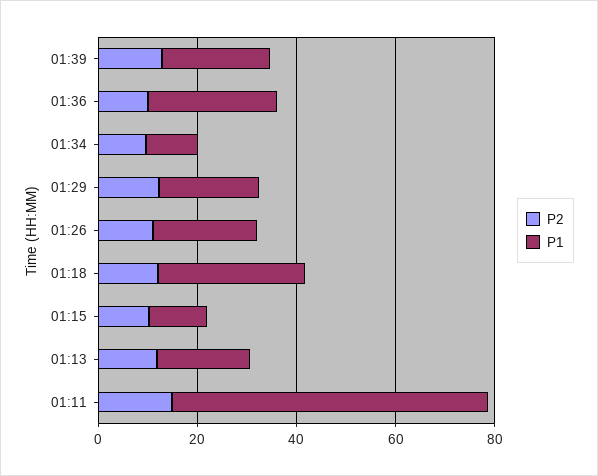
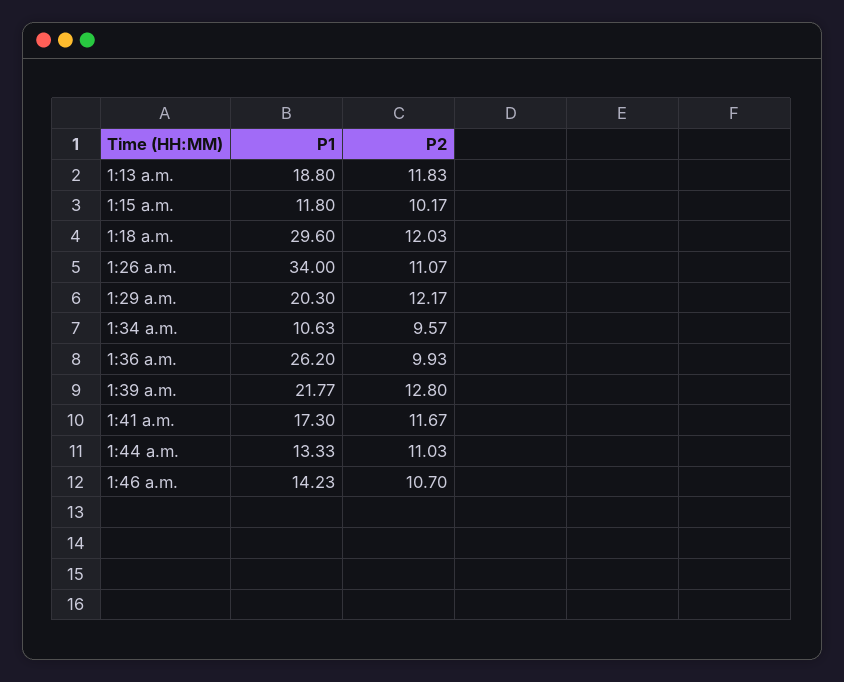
P1, 01:26: 20 -> 34
P2, 01:11: 15 -> none
P1, 01:11: 65 -> none
P1, 1:41 a.m.: none -> 17.3
P2, 1:41 a.m.: none -> 11.67
P1, 1:44 a.m.: none -> 13.33
P2, 1:44 a.m.: none -> 11.03
P1, 1:46 a.m.: none -> 14.23
P2, 1:46 a.m.: none -> 10.7

